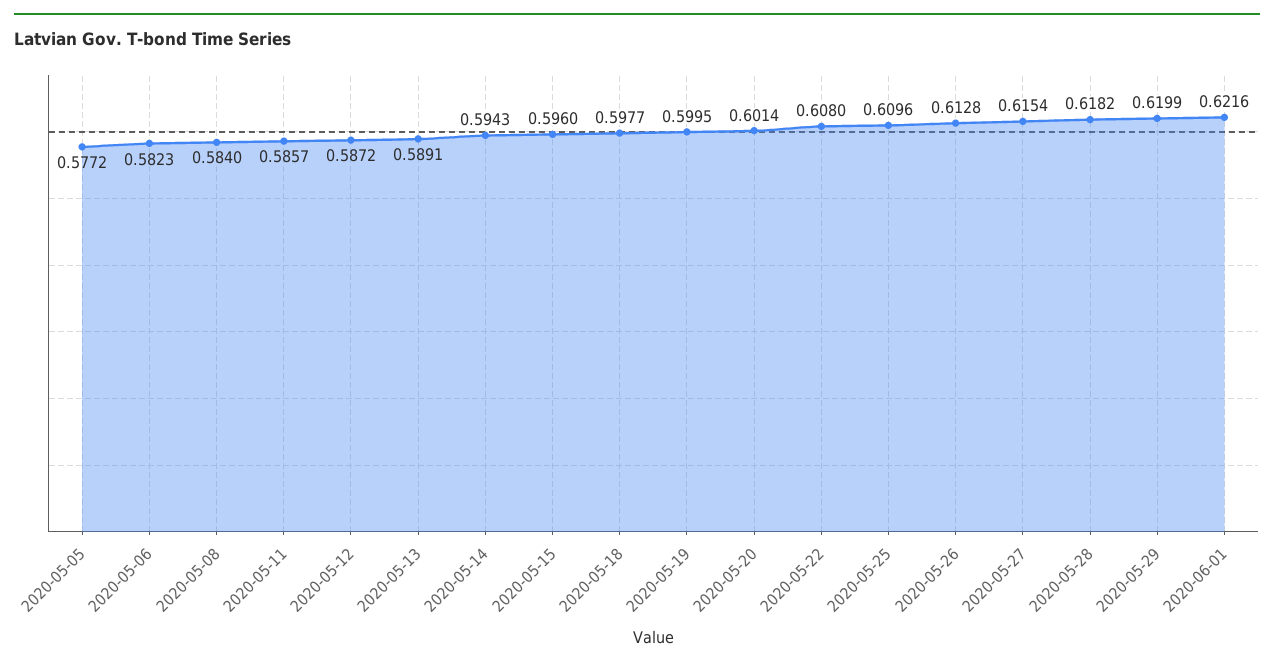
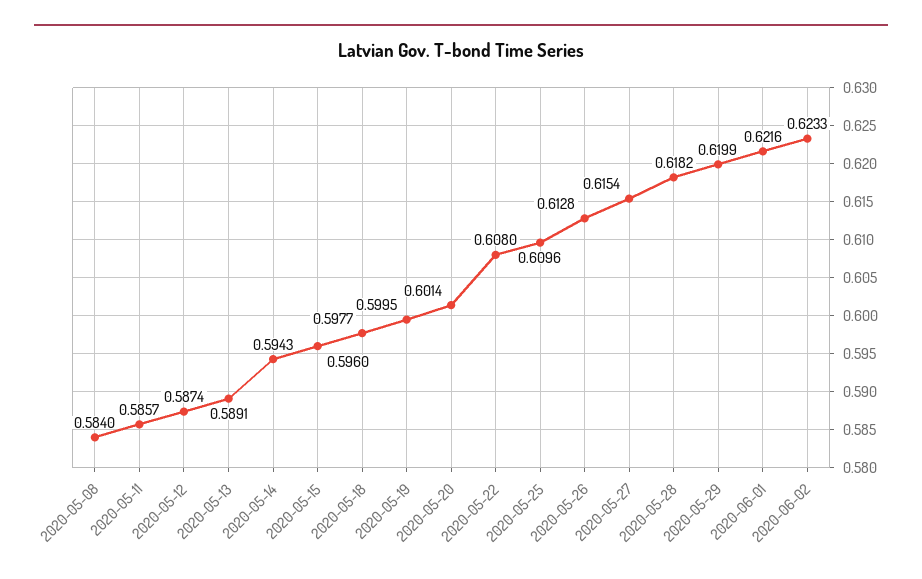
2020-05-05: 0.5772 -> none
2020-05-06: 0.5823 -> none
2020-05-12: 0.5872 -> 0.5874
2020-06-02: none -> 0.6233

